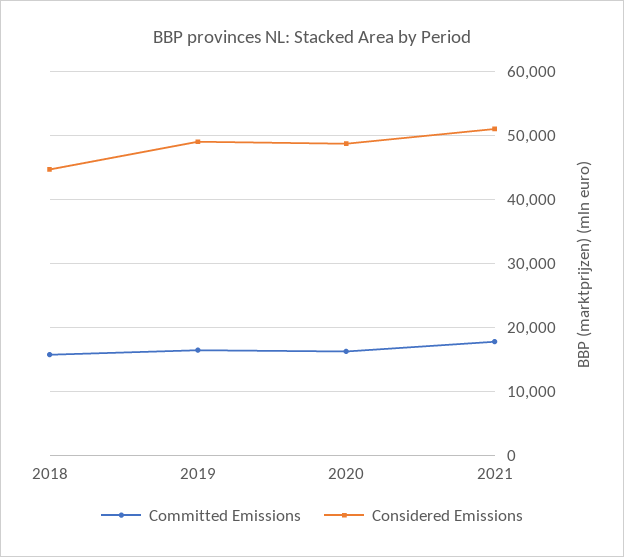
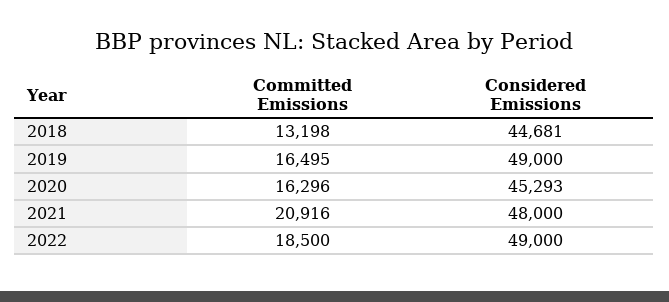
Committed Emissions, 2018: 16000 -> 13198
Considered Emissions, 2020: 49000 -> 45293
Committed Emissions, 2021: 18000 -> 20916
Considered Emissions, 2021: 51000 -> 48000
Committed Emissions, 2022: none -> 18500
Considered Emissions, 2022: none -> 49000

